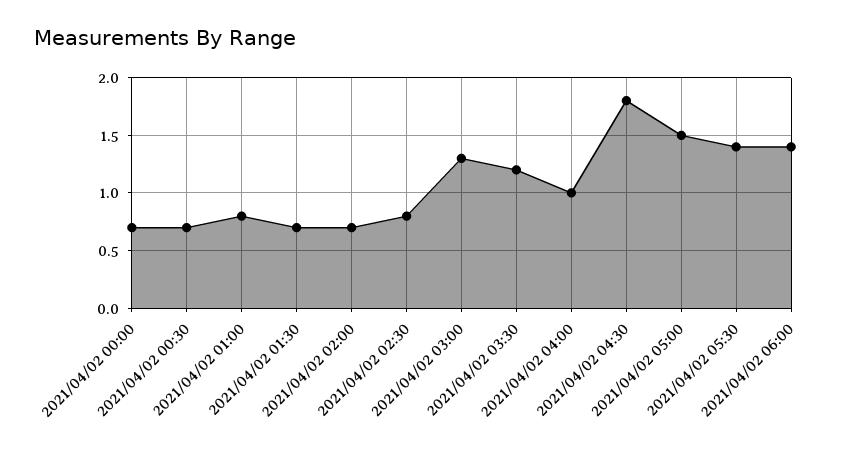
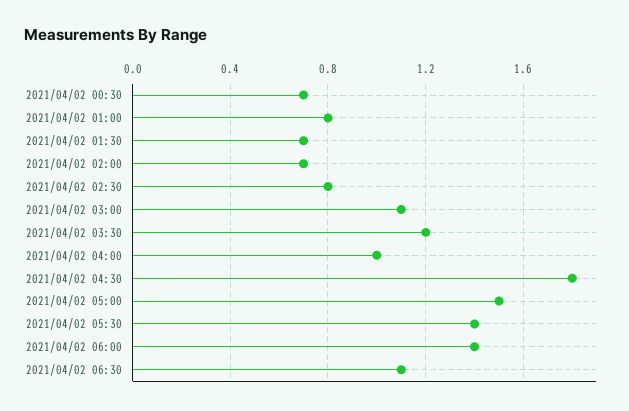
2021/04/02 00:00: 0.7 -> none
2021/04/02 03:00: 1.3 -> 1.1
2021/04/02 06:30: none -> 1.1

